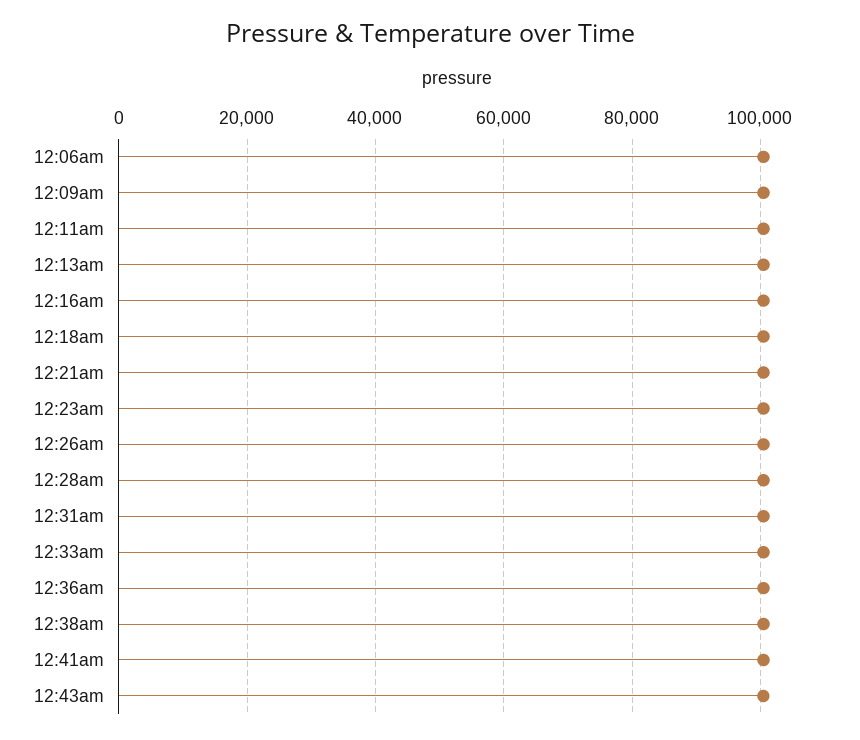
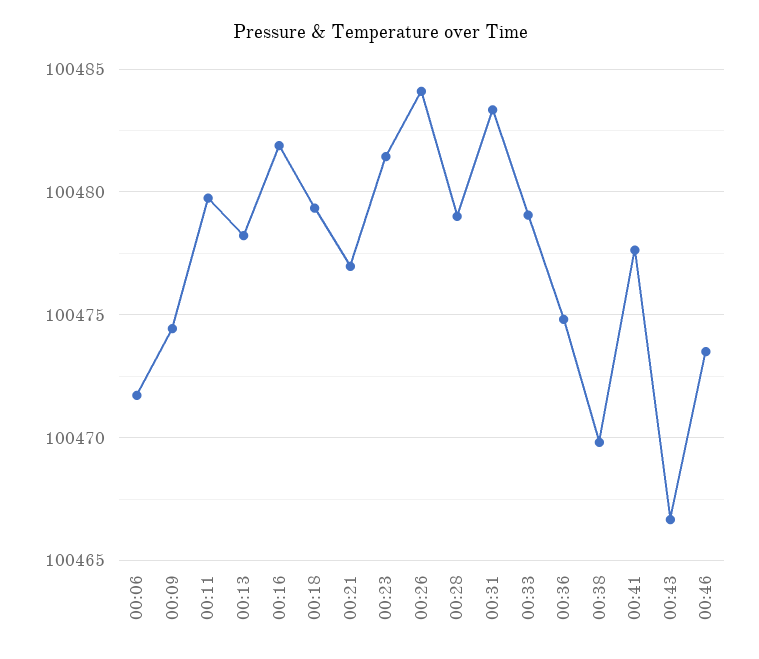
00:46: none -> 100473.5

